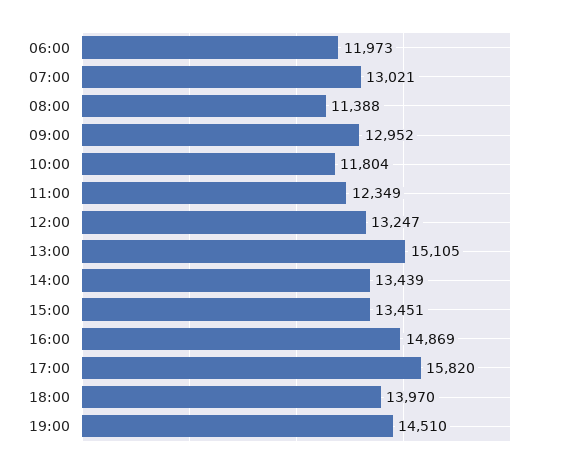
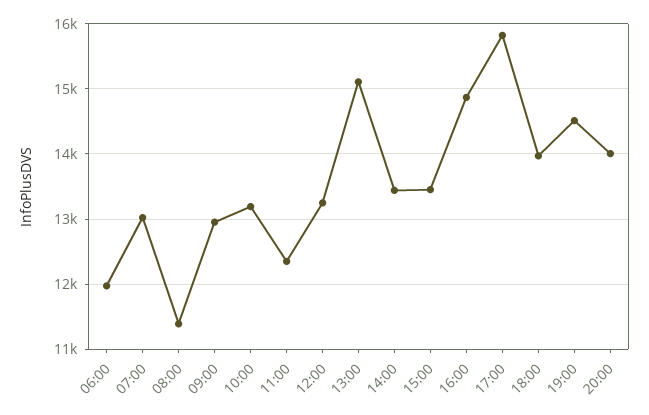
10:00: 11804 -> 13200
20:00: none -> 14000

